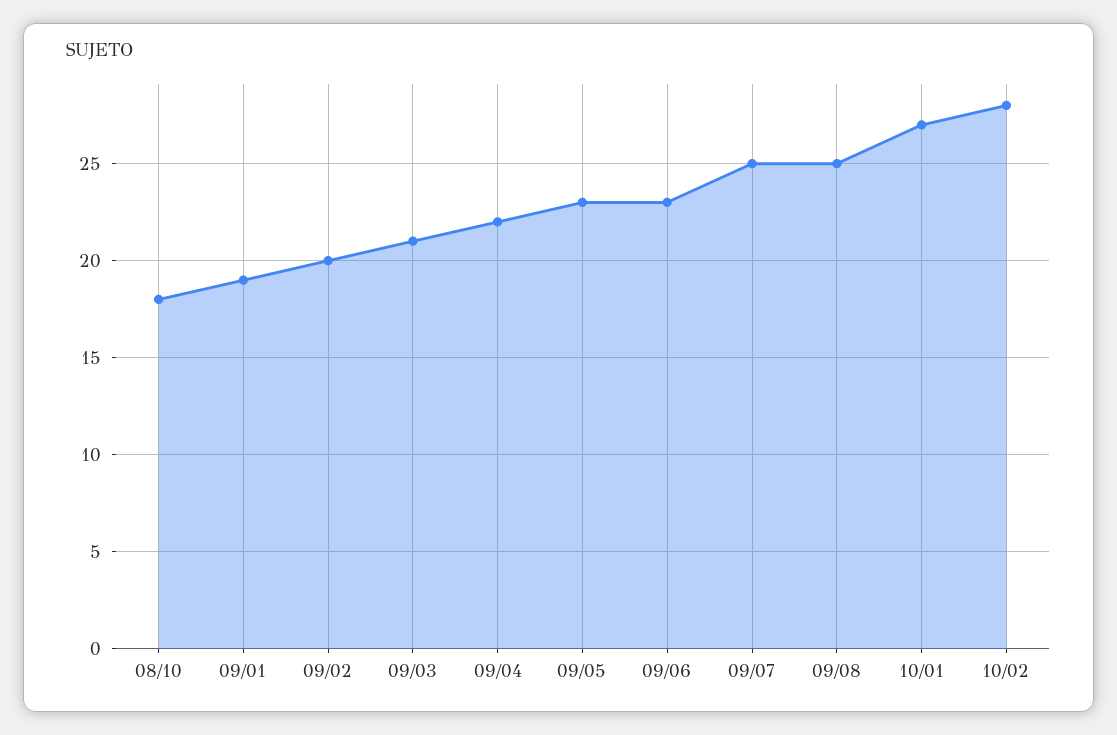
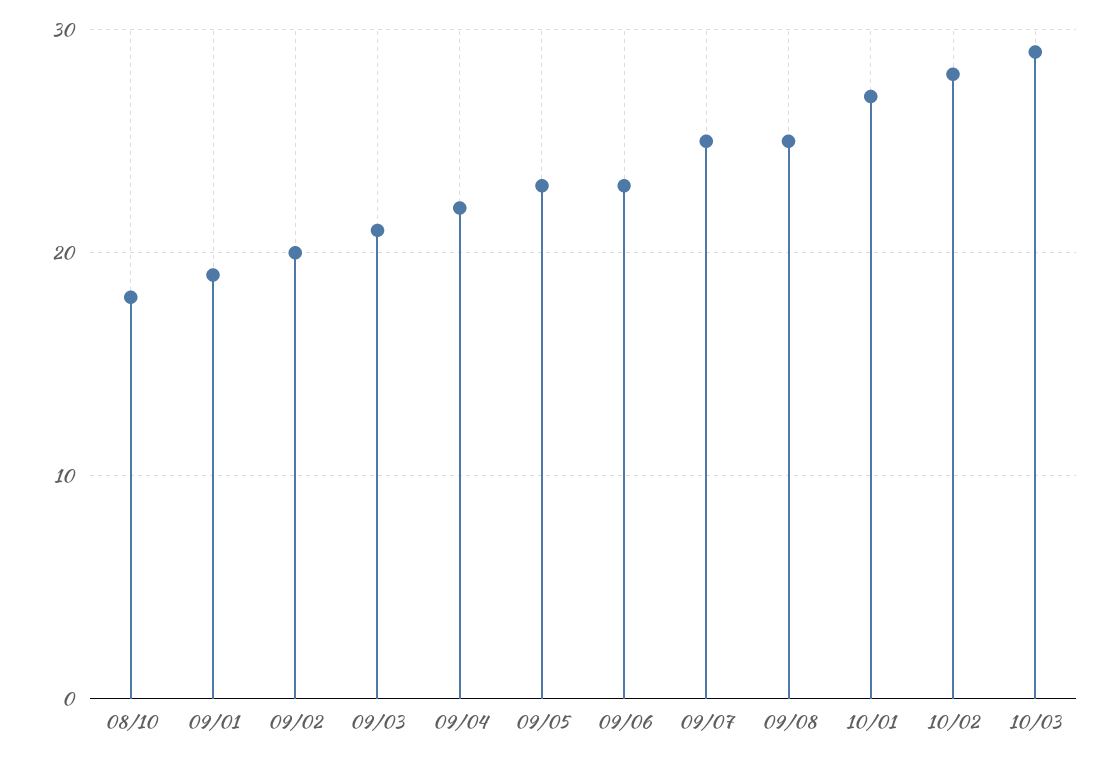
10/03: none -> 29

